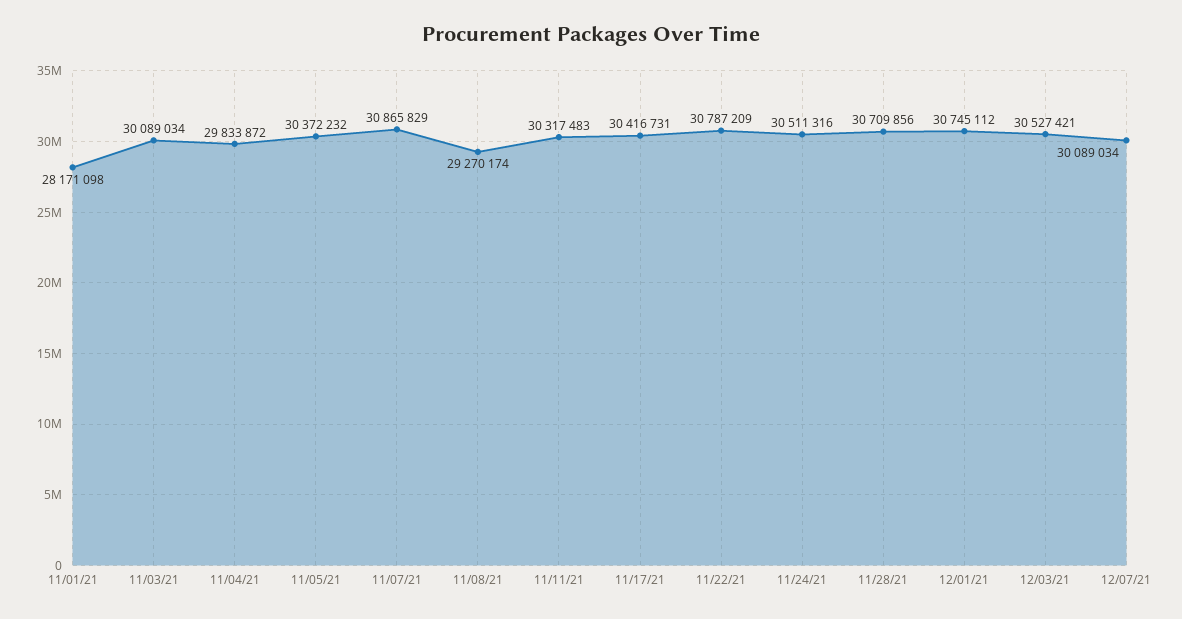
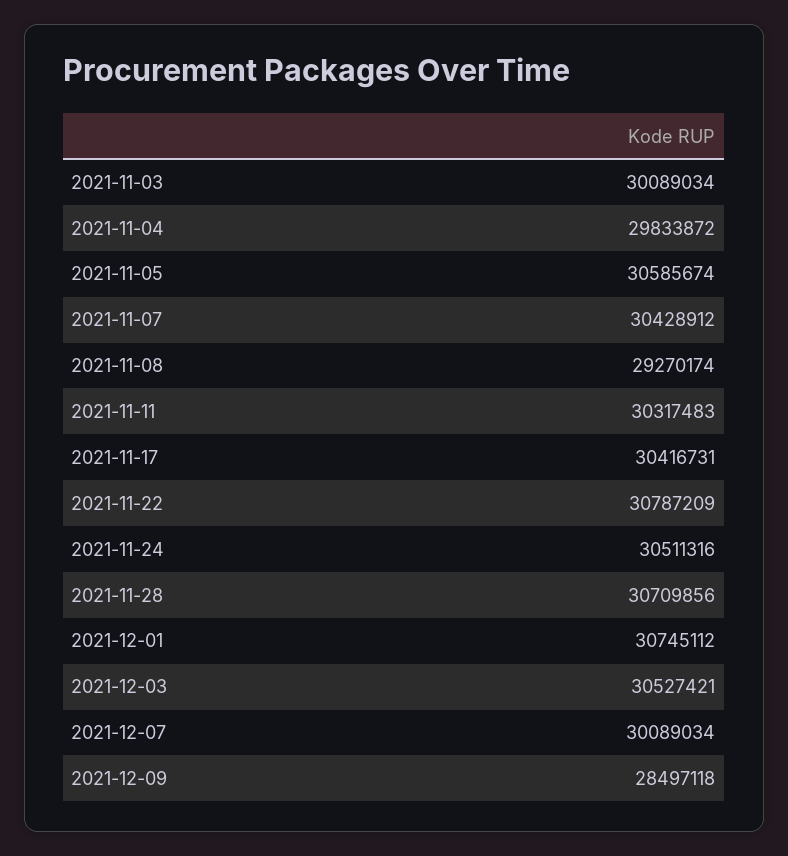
11/01/21: 28171098 -> none
11/05/21: 30372232 -> 30585674
11/07/21: 30865829 -> 30428912
2021-12-09: none -> 28497118

